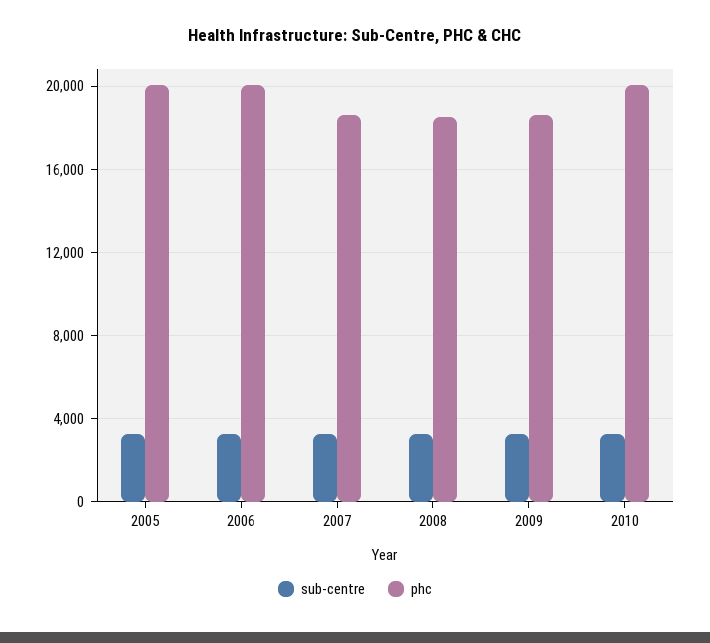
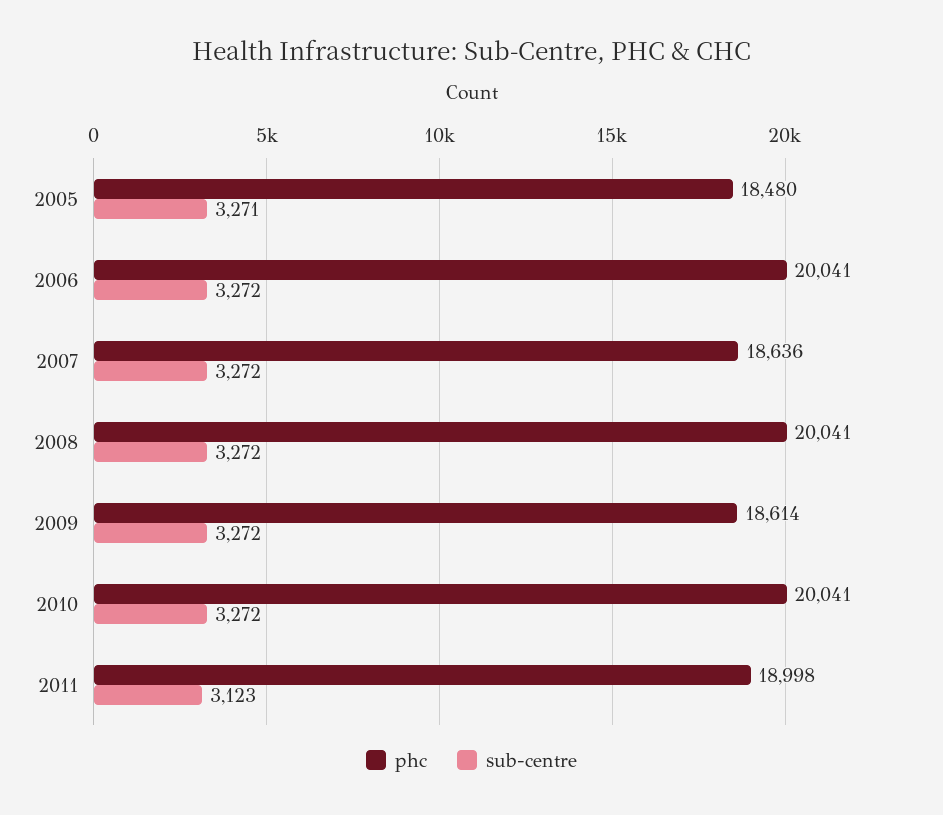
phc, 2005: 20000 -> 18480
phc, 2008: 18500 -> 20041
phc, 2011: none -> 18998
sub-centre, 2011: none -> 3123

